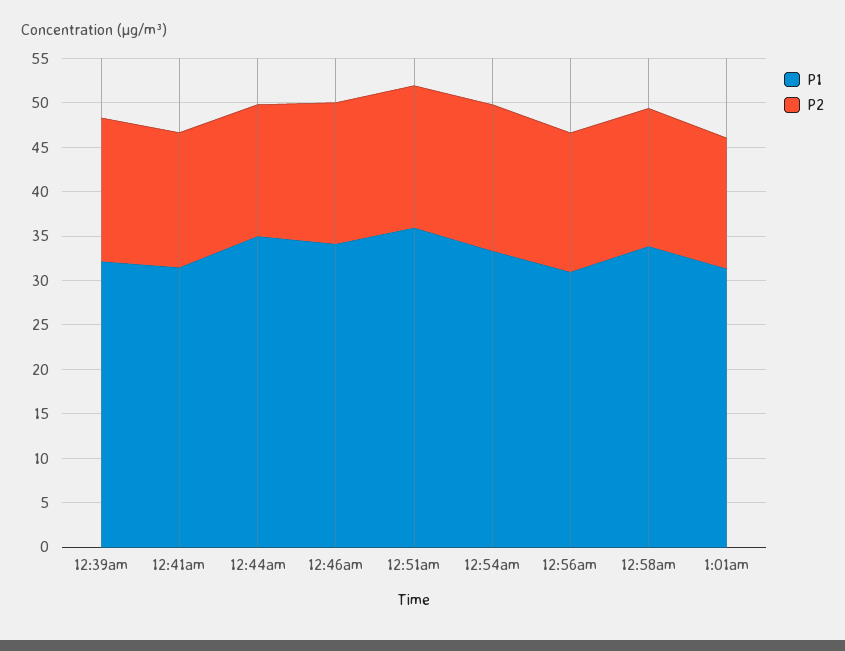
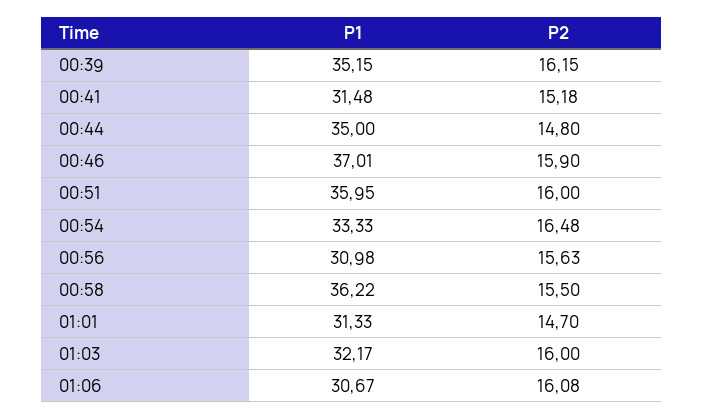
P1, 12:39am: 32 -> 35.15
P1, 12:46am: 34 -> 37.01
P1, 12:58am: 34 -> 36.22
P1, 01:03: none -> 32.17
P2, 01:03: none -> 16
P1, 01:06: none -> 30.67
P2, 01:06: none -> 16.08

